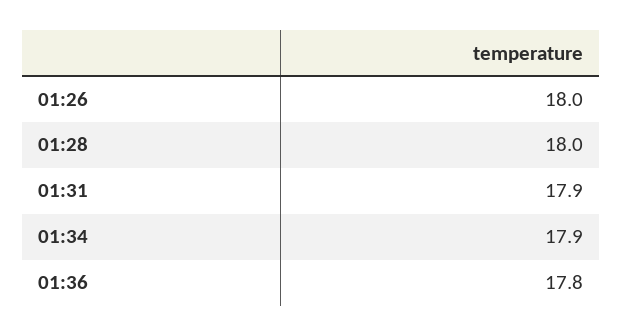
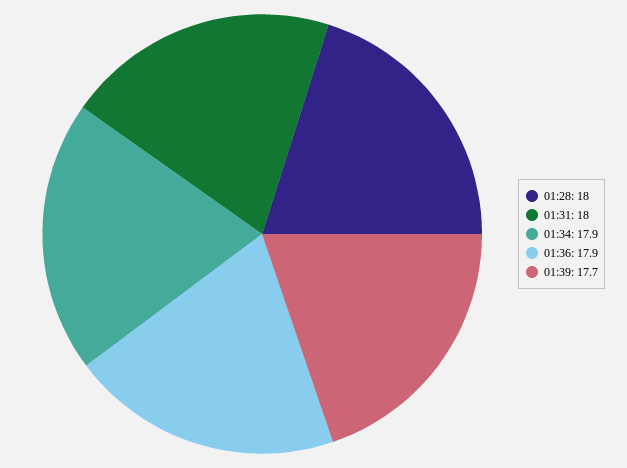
01:26: 18 -> none
01:31: 17.9 -> 18
01:36: 17.8 -> 17.9
01:39: none -> 17.7

